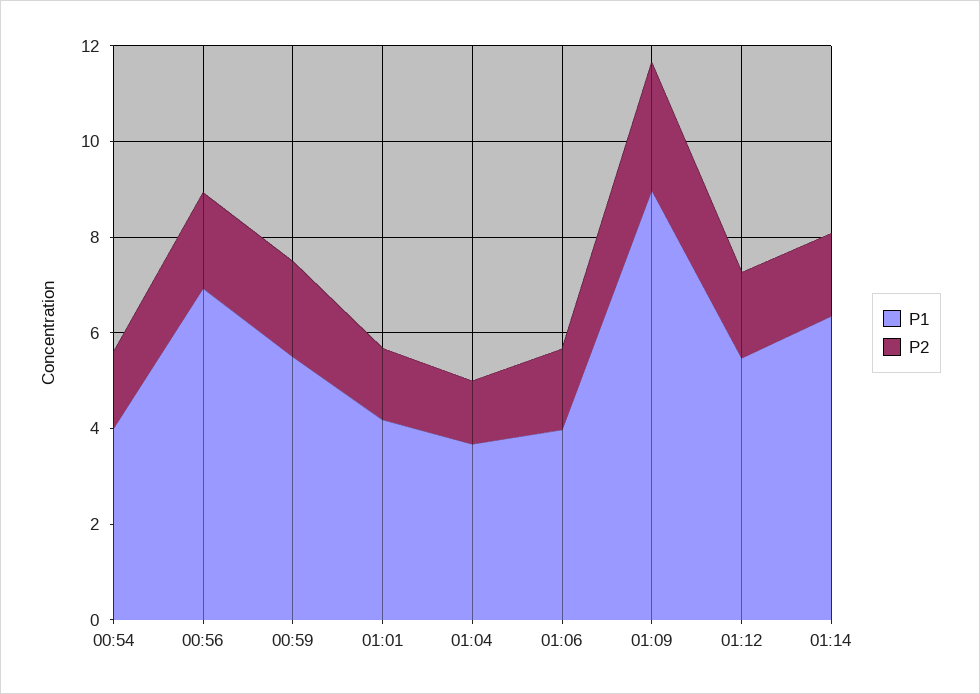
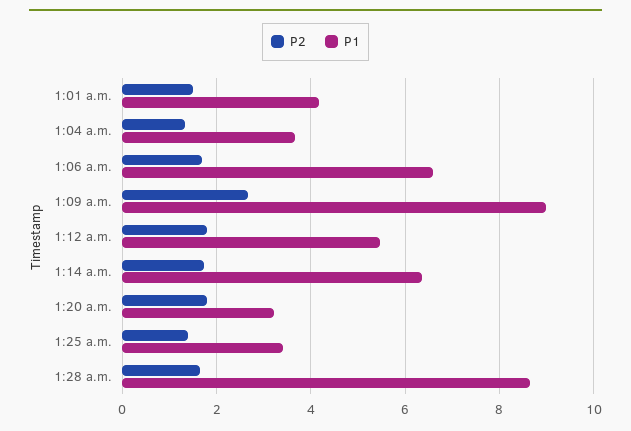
P1, 00:54: 4 -> none
P2, 00:54: 1.5 -> none
P1, 00:56: 7 -> none
P2, 00:56: 2 -> none
P1, 00:59: 5.5 -> none
P2, 00:59: 2 -> none
P1, 01:06: 4 -> 6.6
P2, 1:20 a.m.: none -> 1.8
P1, 1:20 a.m.: none -> 3.2
P2, 1:25 a.m.: none -> 1.4
P1, 1:25 a.m.: none -> 3.4
P2, 1:28 a.m.: none -> 1.6
P1, 1:28 a.m.: none -> 8.6

